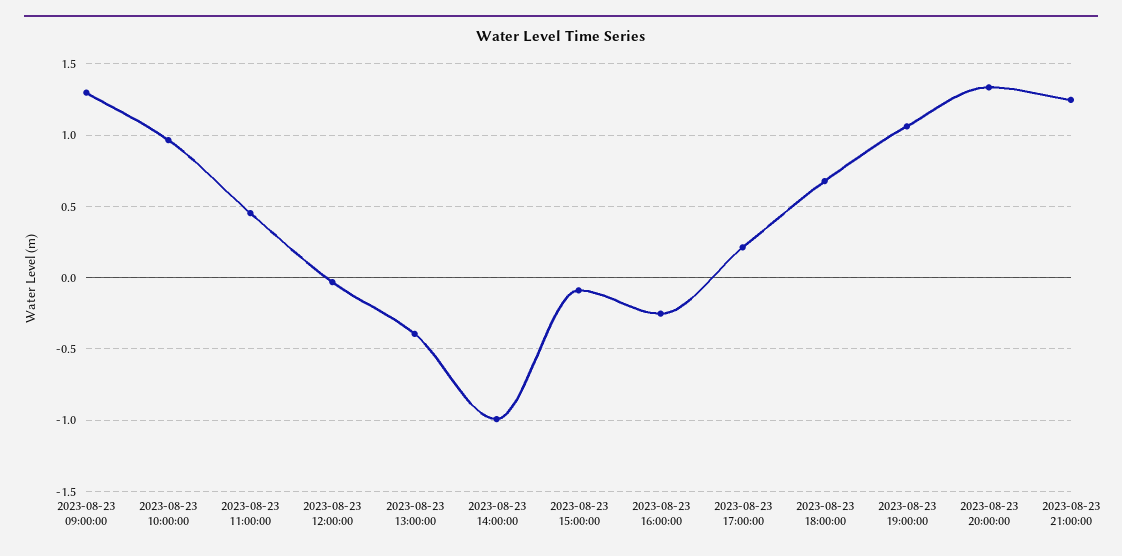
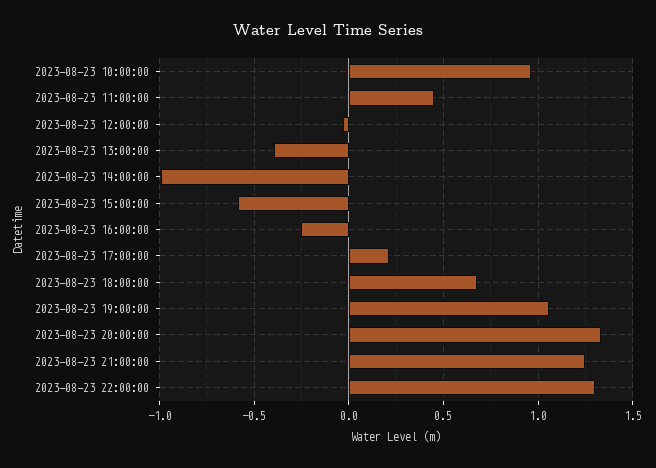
2023-08-23 09:00:00: 1.3 -> none
2023-08-23 15:00:00: -0.1 -> -0.6
2023-08-23 22:00:00: none -> 1.3

